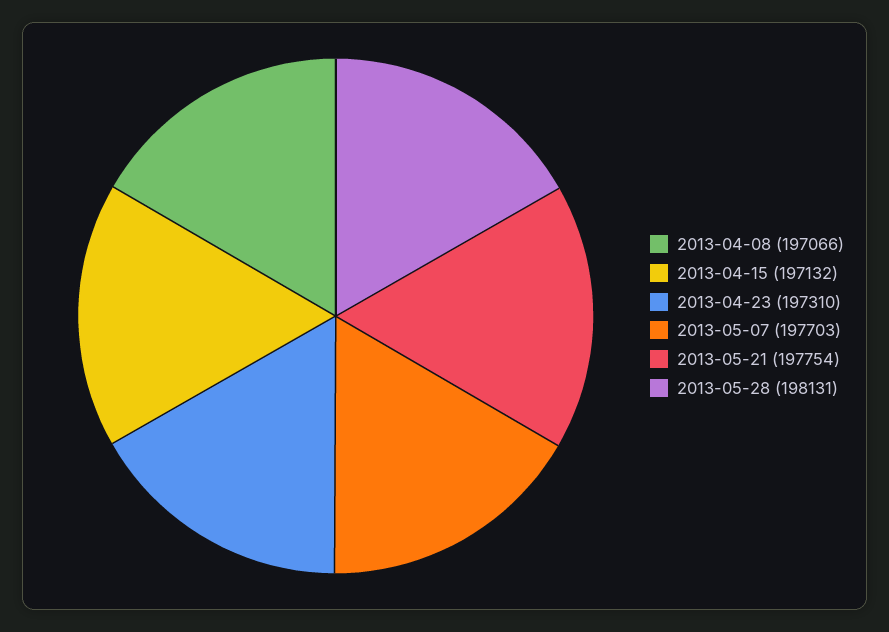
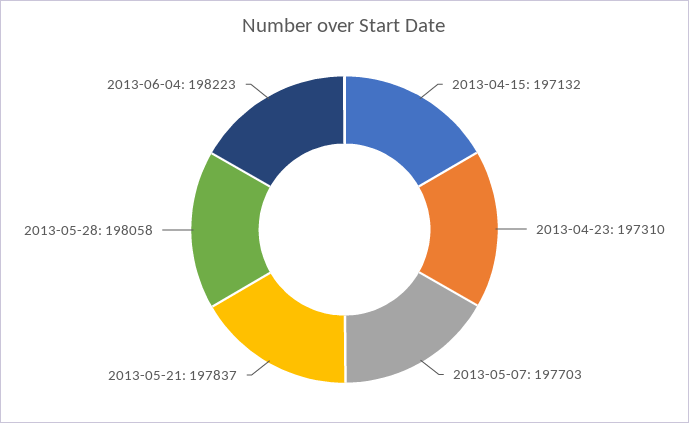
2013-04-08: 197066 -> none
2013-05-21: 197754 -> 197837
2013-05-28: 198131 -> 198058
2013-06-04: none -> 198223

